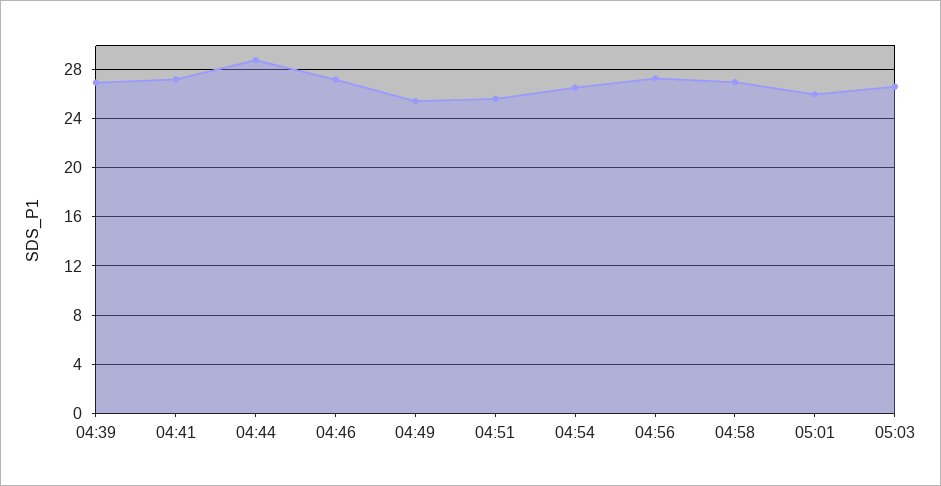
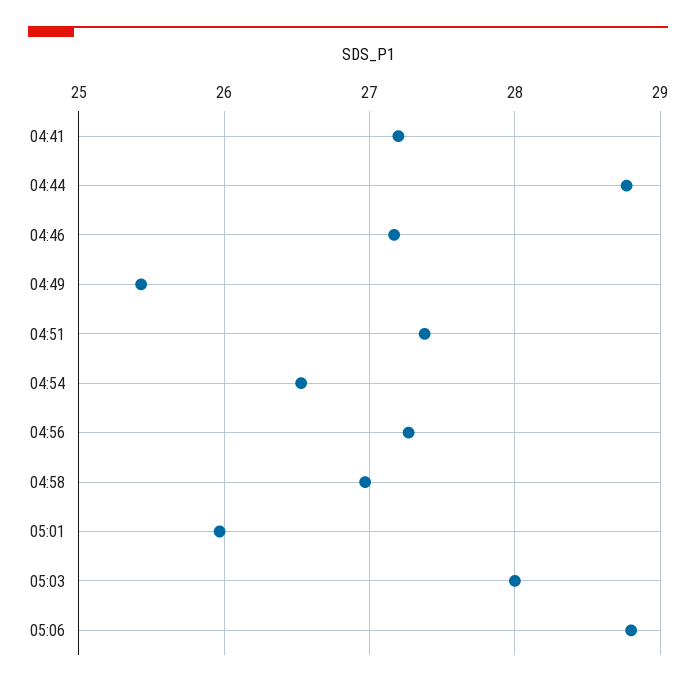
04:39: 27 -> none
04:51: 25.5 -> 27.4
05:03: 26.5 -> 28
05:06: none -> 28.8

